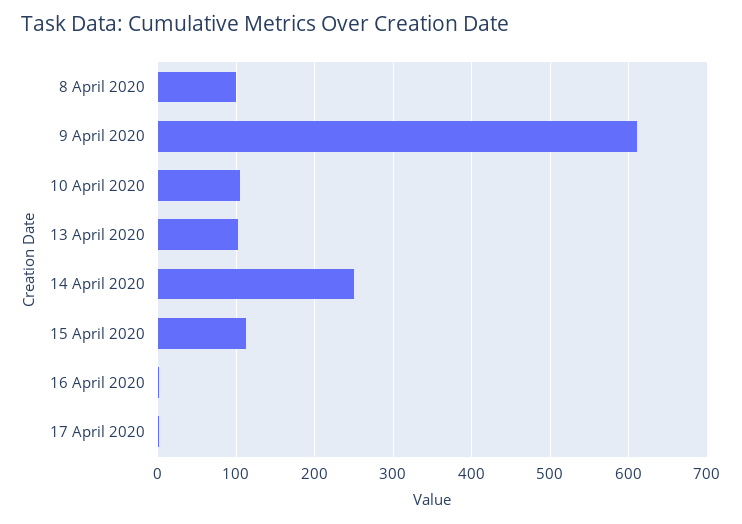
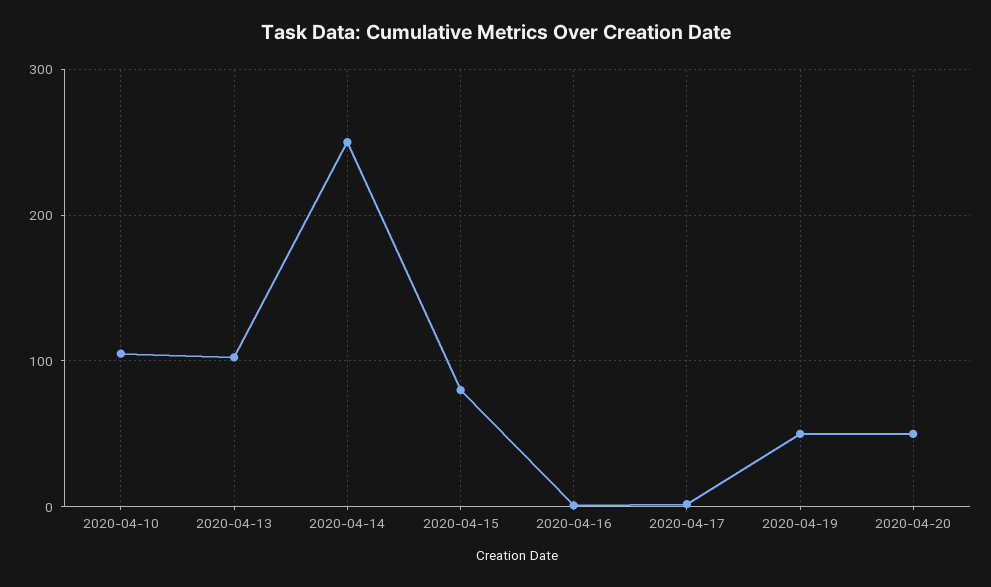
8 April 2020: 100 -> none
9 April 2020: 610 -> none
15 April 2020: 110 -> 80
2020-04-19: none -> 50
2020-04-20: none -> 50

